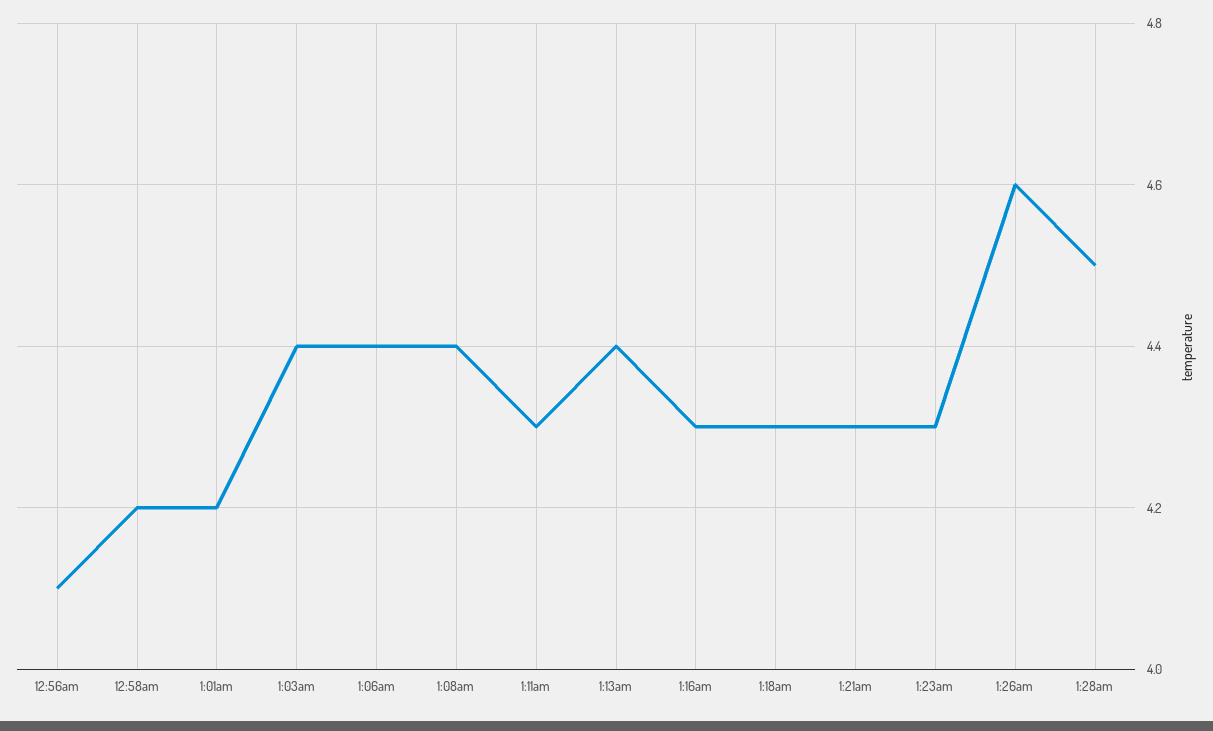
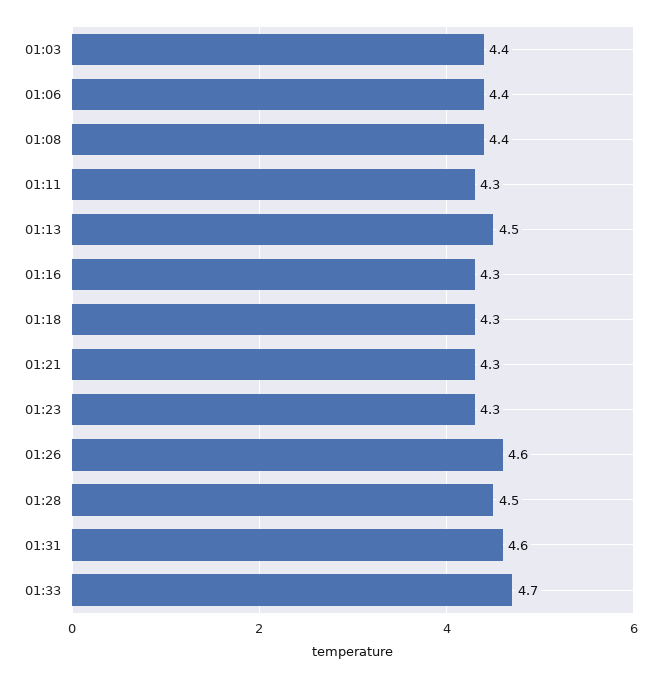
12:56am: 4.1 -> none
12:58am: 4.2 -> none
1:01am: 4.2 -> none
1:13am: 4.4 -> 4.5
01:31: none -> 4.6
01:33: none -> 4.7

